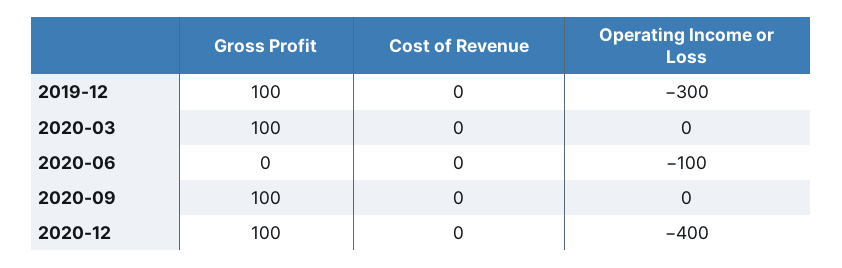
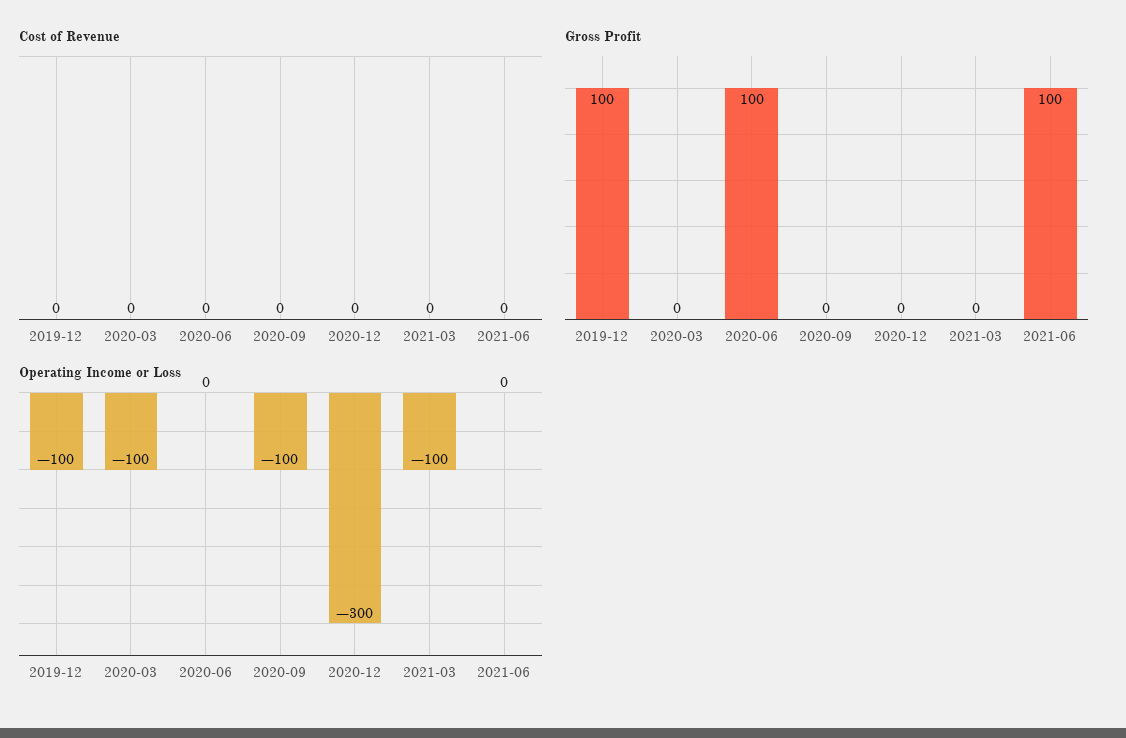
Operating Income or Loss, 2019-12: -300 -> -100
Gross Profit, 2020-03: 100 -> 0
Operating Income or Loss, 2020-03: 0 -> -100
Gross Profit, 2020-06: 0 -> 100
Operating Income or Loss, 2020-06: -100 -> 0
Gross Profit, 2020-09: 100 -> 0
Operating Income or Loss, 2020-09: 0 -> -100
Gross Profit, 2020-12: 100 -> 0
Operating Income or Loss, 2020-12: -400 -> -300
Cost of Revenue, 2021-03: none -> 0
Cost of Revenue, 2021-06: none -> 0
Gross Profit, 2021-03: none -> 0
Gross Profit, 2021-06: none -> 100
Operating Income or Loss, 2021-03: none -> -100
Operating Income or Loss, 2021-06: none -> 0

